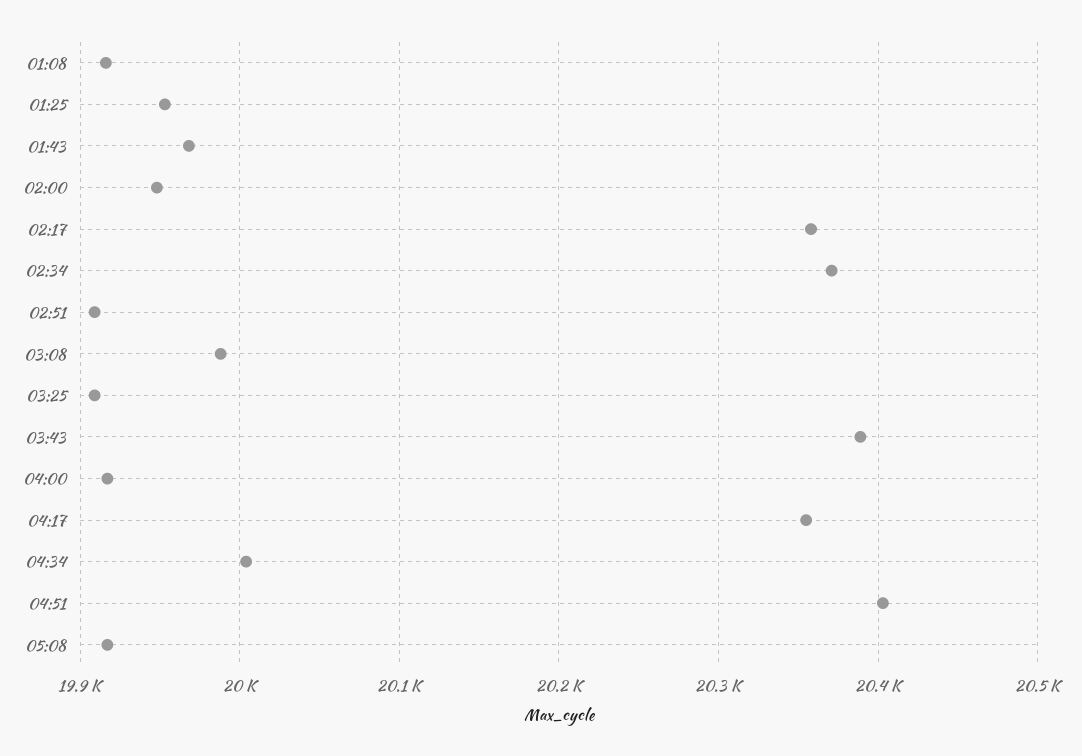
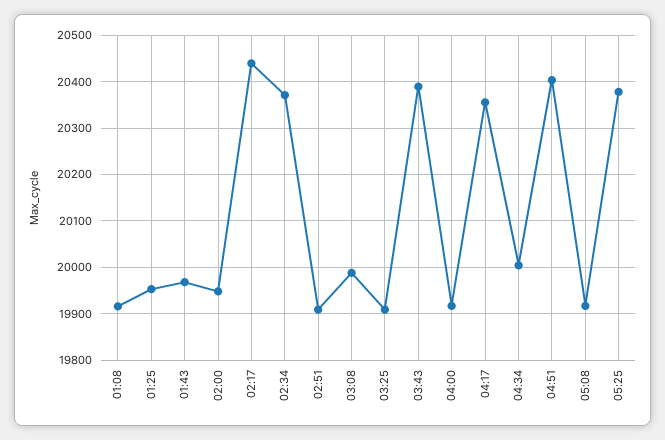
02:17: 20360 -> 20440
05:25: none -> 20380

